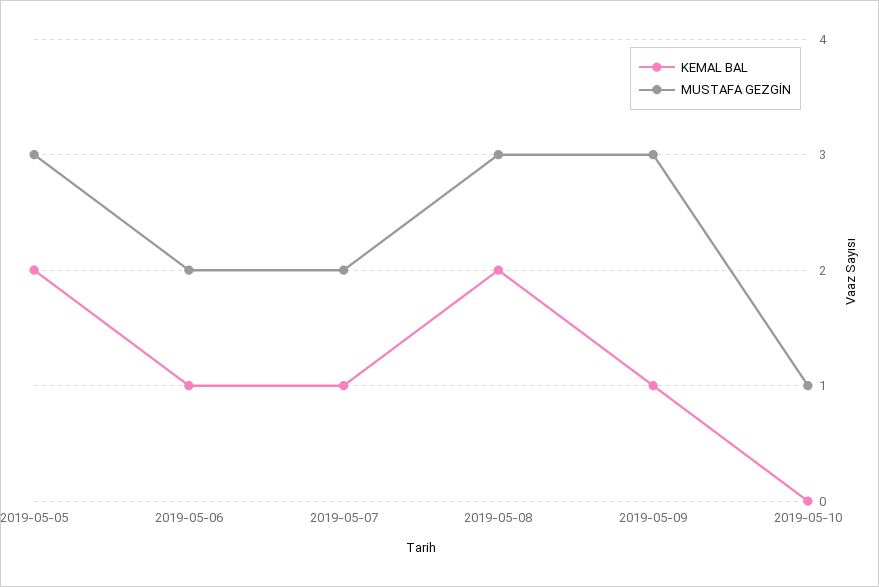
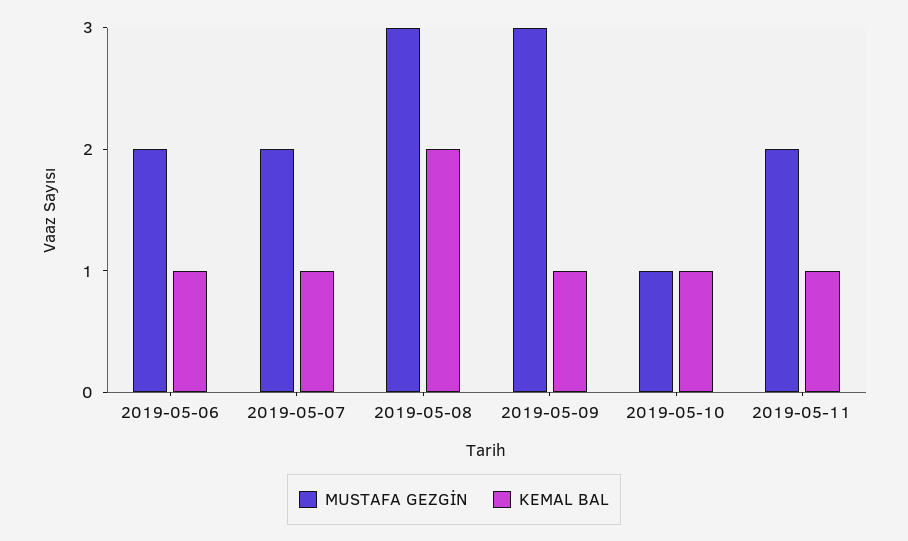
KEMAL BAL, 2019-05-05: 2 -> none
MUSTAFA GEZGİN, 2019-05-05: 3 -> none
KEMAL BAL, 2019-05-10: 0 -> 1
MUSTAFA GEZGİN, 2019-05-11: none -> 2
KEMAL BAL, 2019-05-11: none -> 1

